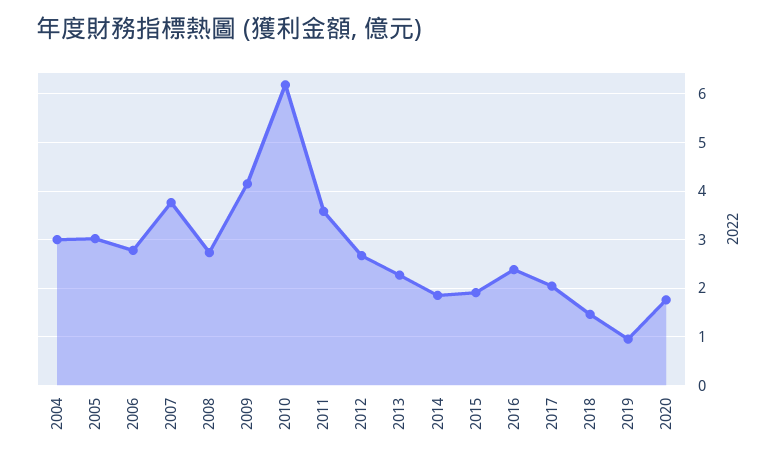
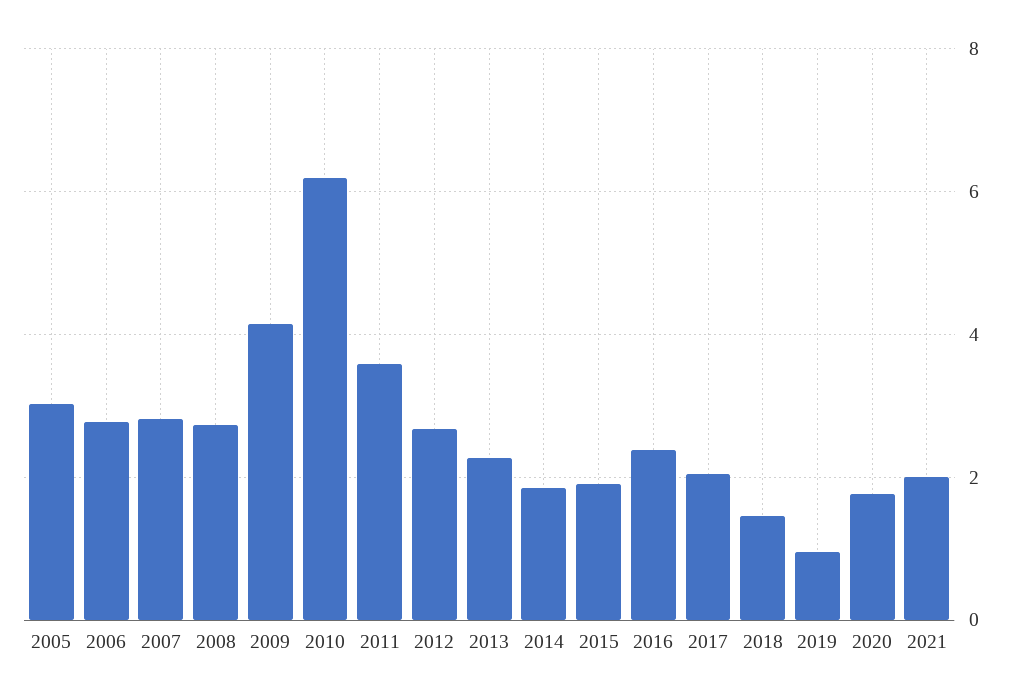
2004: 3 -> none
2007: 3.8 -> 2.8
2021: none -> 2

